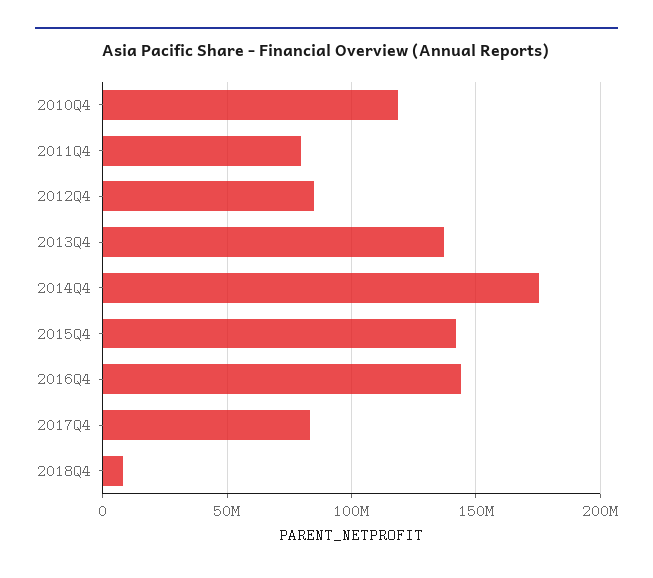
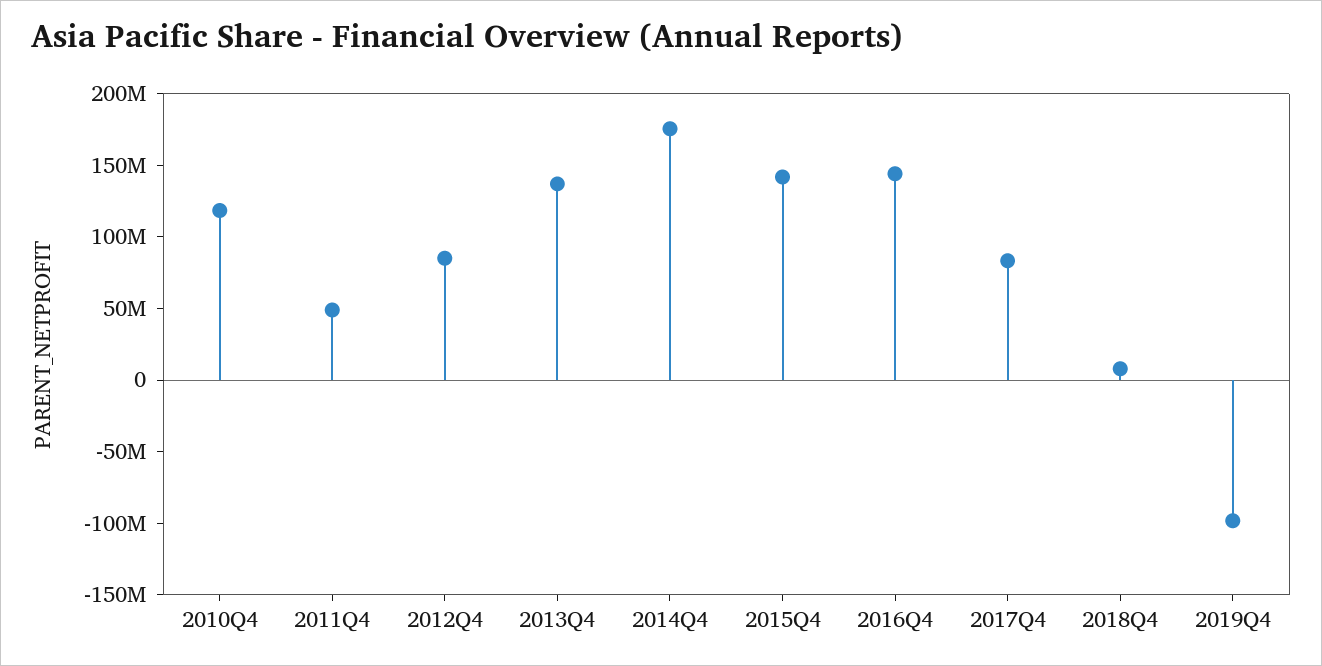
2011Q4: 80000000 -> 50000000
2019Q4: none -> -100000000

